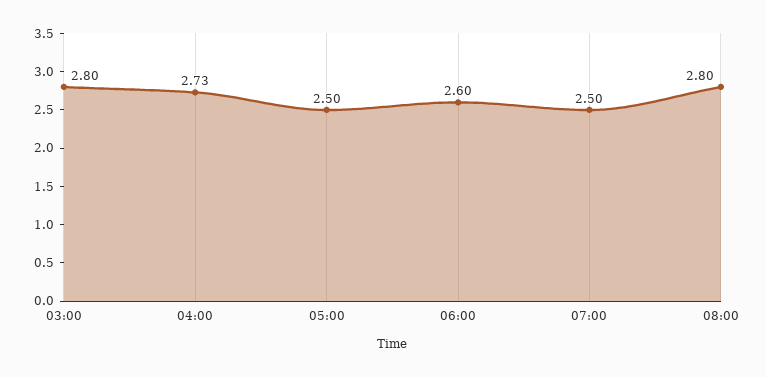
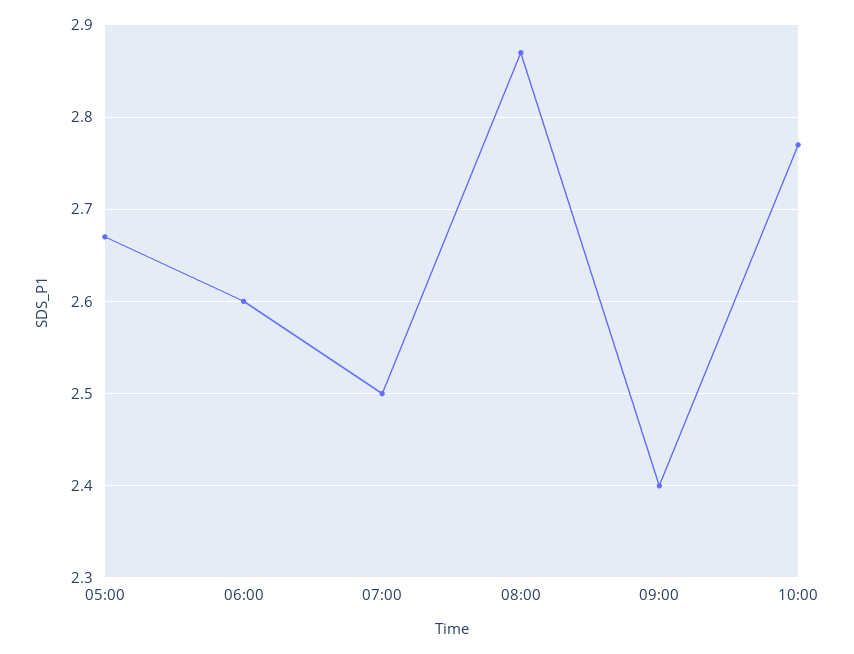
03:00: 2.8 -> none
04:00: 2.73 -> none
05:00: 2.5 -> 2.67
08:00: 2.8 -> 2.87
09:00: none -> 2.4
10:00: none -> 2.77

